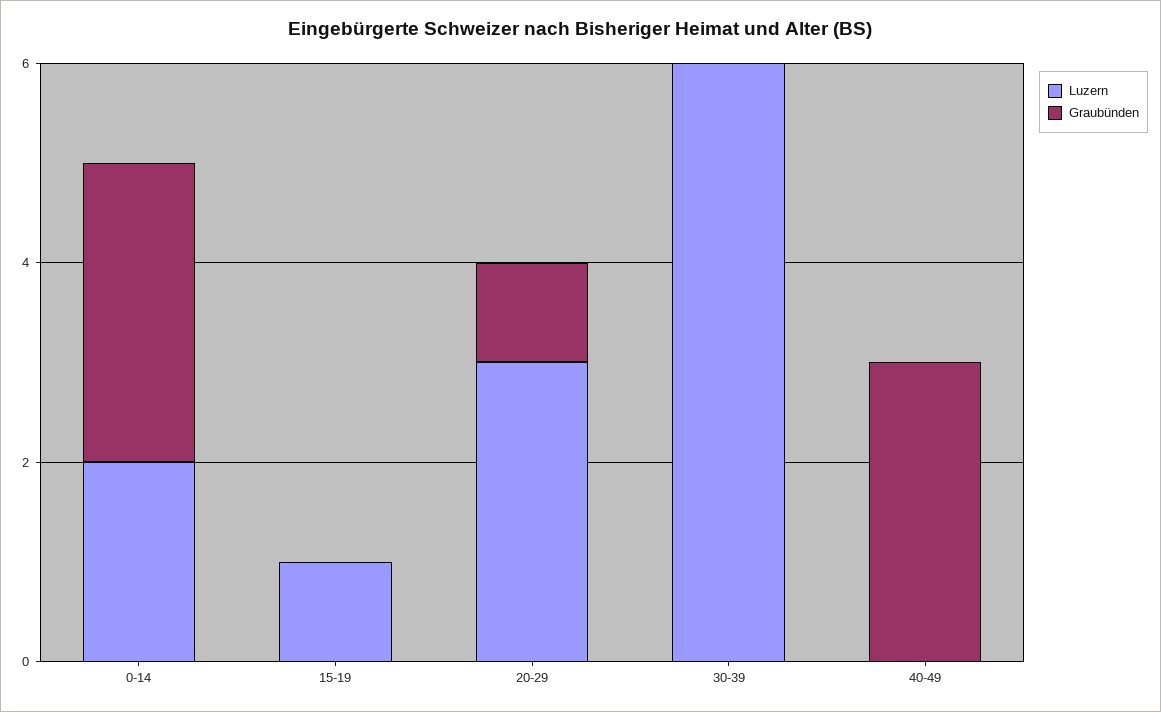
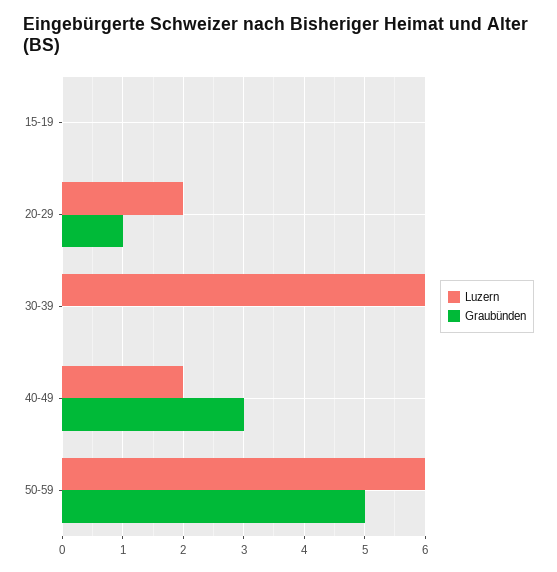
Luzern, 0-14: 2 -> none
Graubünden, 0-14: 3 -> none
Luzern, 15-19: 1 -> 0
Luzern, 20-29: 3 -> 2
Luzern, 40-49: 0 -> 2
Luzern, 50-59: none -> 6
Graubünden, 50-59: none -> 5

